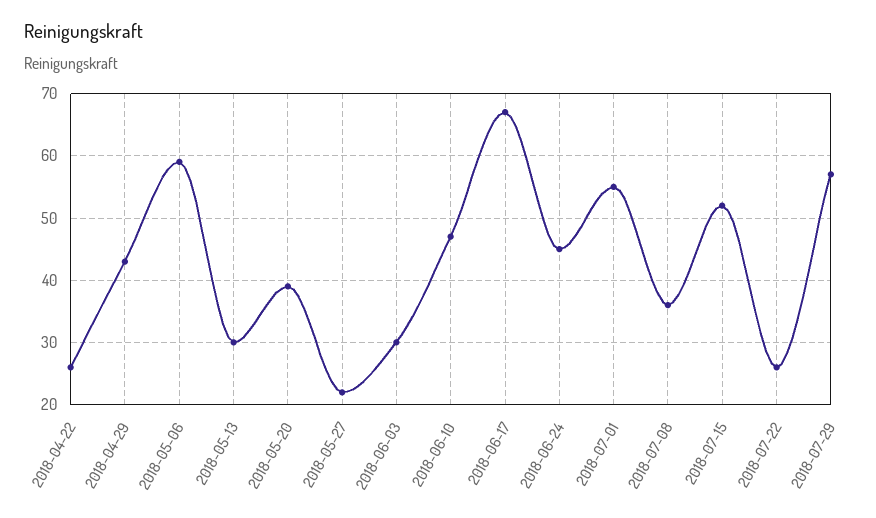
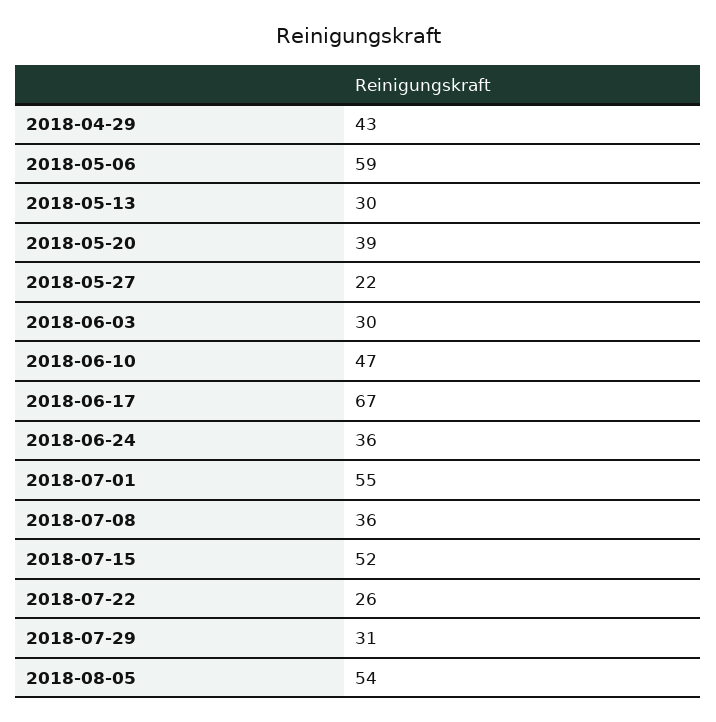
2018-04-22: 26 -> none
2018-06-24: 45 -> 36
2018-07-29: 57 -> 31
2018-08-05: none -> 54

